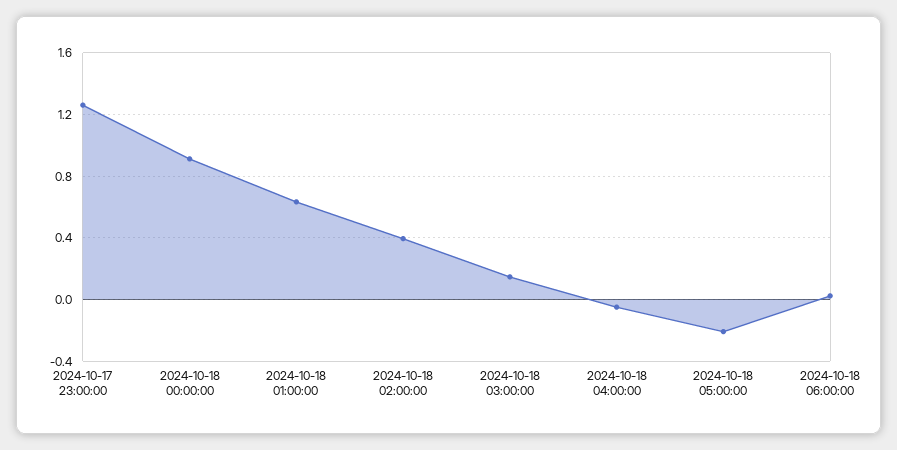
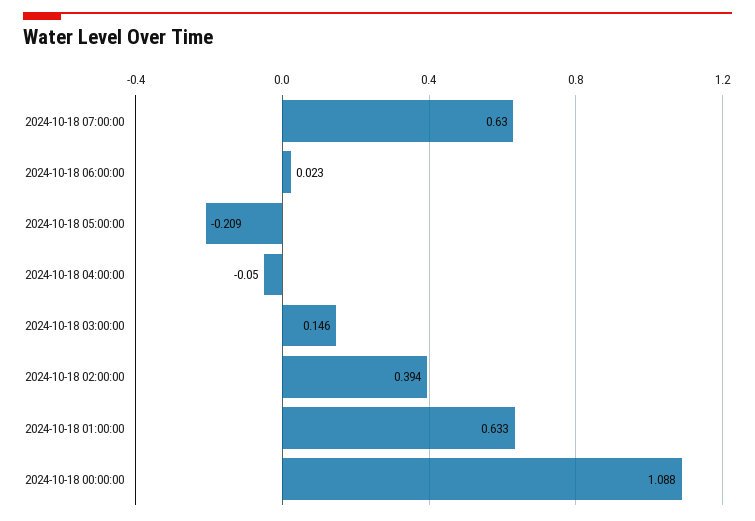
2024-10-17 23:00:00: 1.25 -> none
2024-10-18 00:00:00: 0.9 -> 1.088
2024-10-18 07:00:00: none -> 0.63

